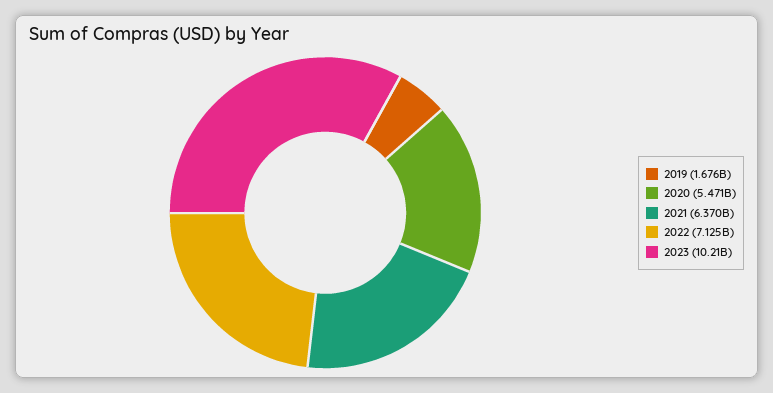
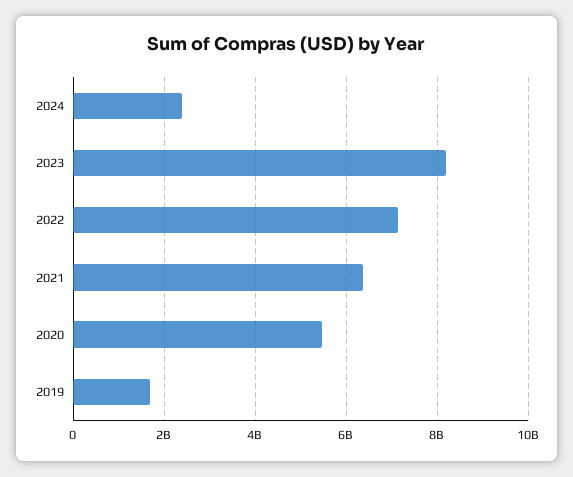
2023: 10210000000 -> 8200000000
2024: none -> 2400000000

